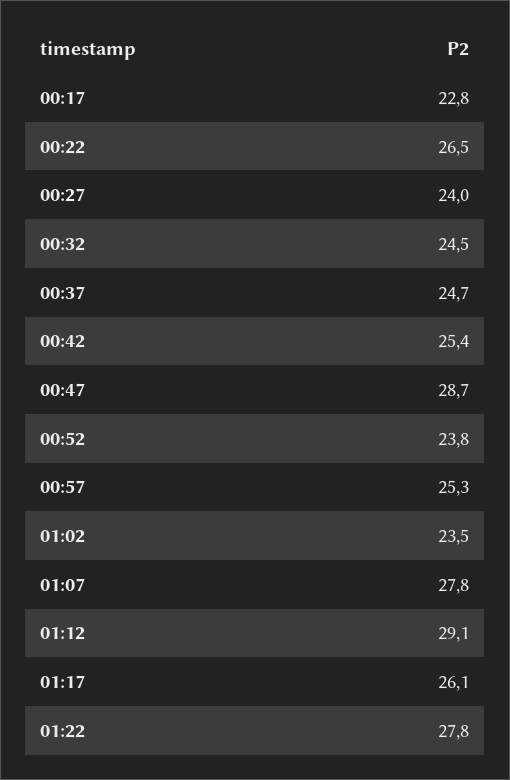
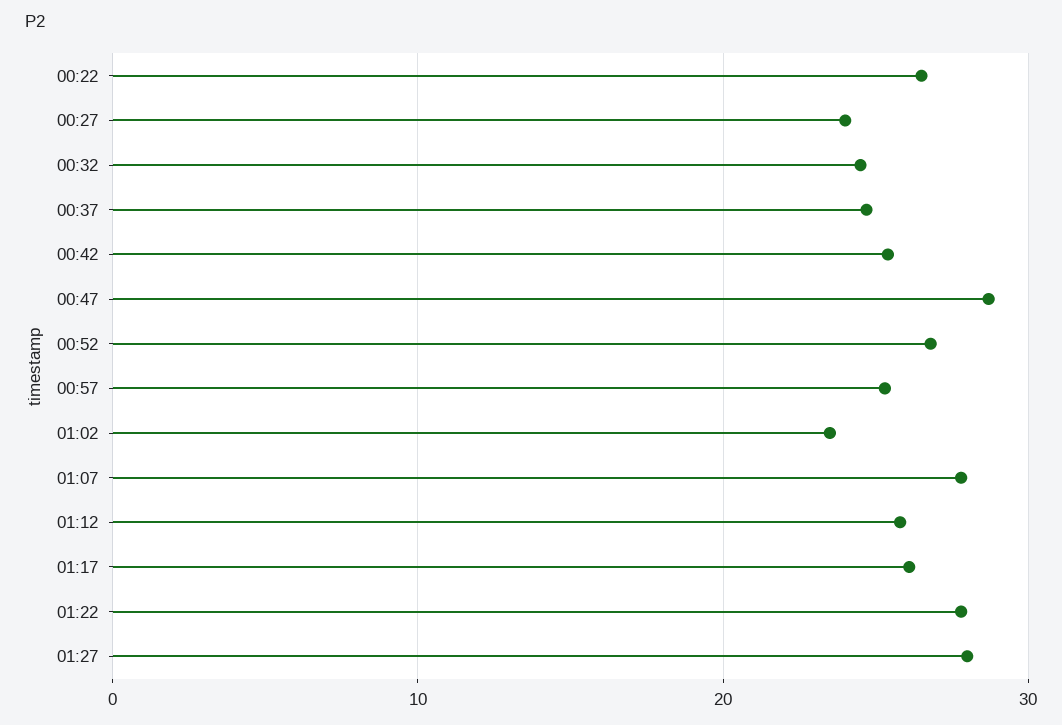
00:17: 22.8 -> none
00:52: 23.8 -> 27
01:12: 29.1 -> 26
01:27: none -> 28

